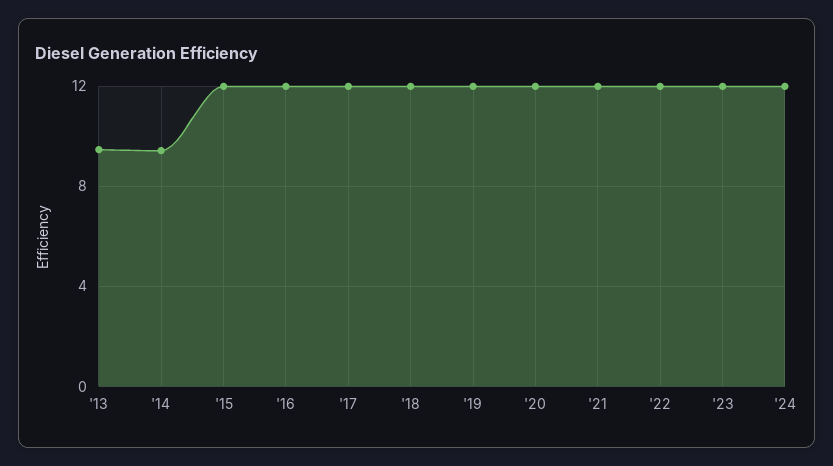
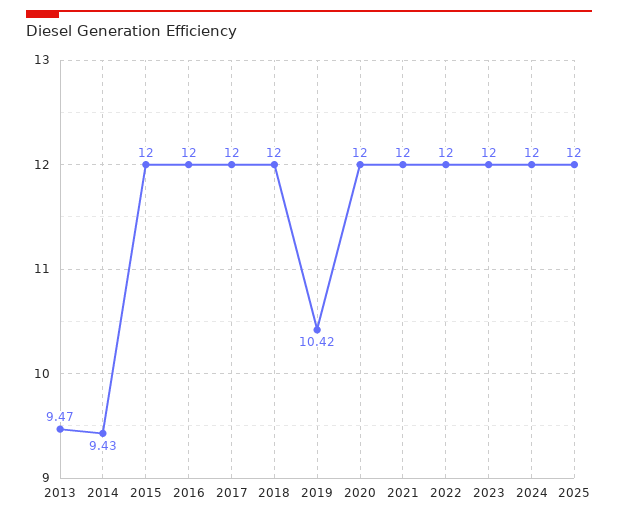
'19: 12 -> 10.42
2025: none -> 12

